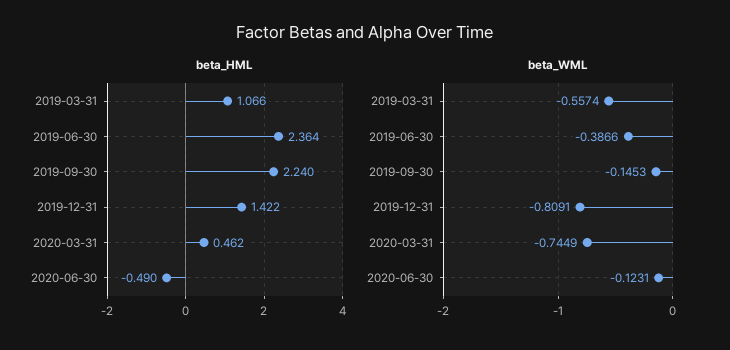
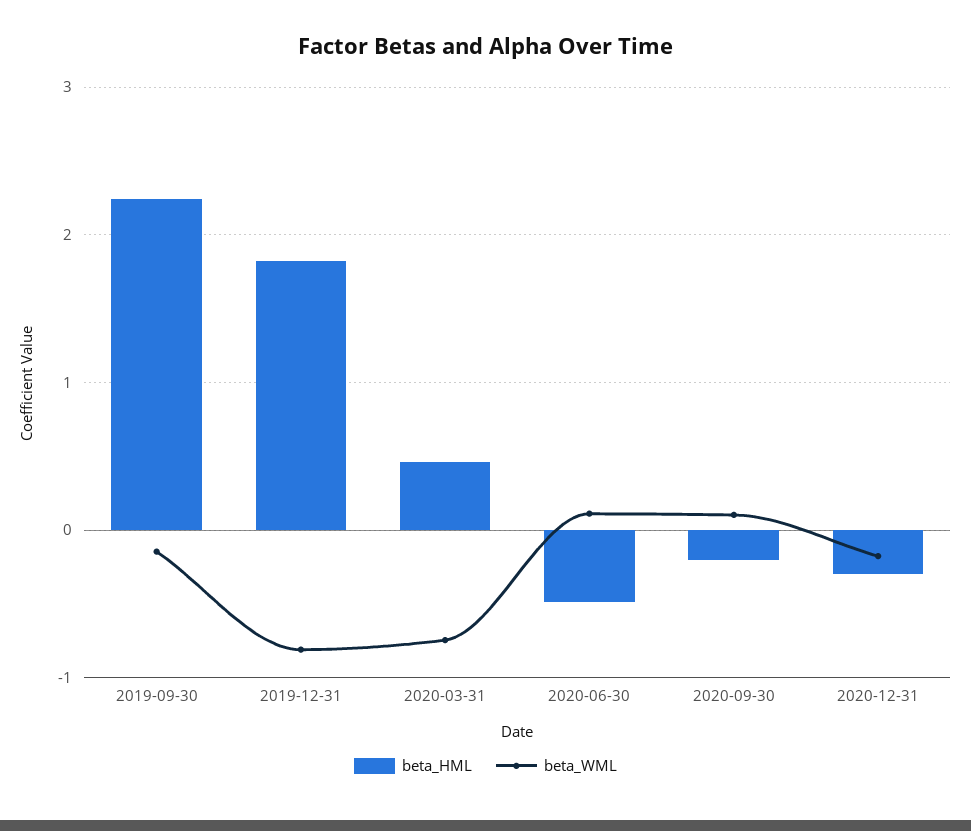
beta_HML, 2019-03-31: 1.066 -> none
beta_HML, 2019-06-30: 2.364 -> none
beta_HML, 2019-12-31: 1.422 -> 1.8
beta_WML, 2019-03-31: -0.5574 -> none
beta_WML, 2019-06-30: -0.3866 -> none
beta_WML, 2020-06-30: -0.1231 -> 0.1
beta_HML, 2020-09-30: none -> -0.2
beta_WML, 2020-09-30: none -> 0.1
beta_HML, 2020-12-31: none -> -0.3
beta_WML, 2020-12-31: none -> -0.2

